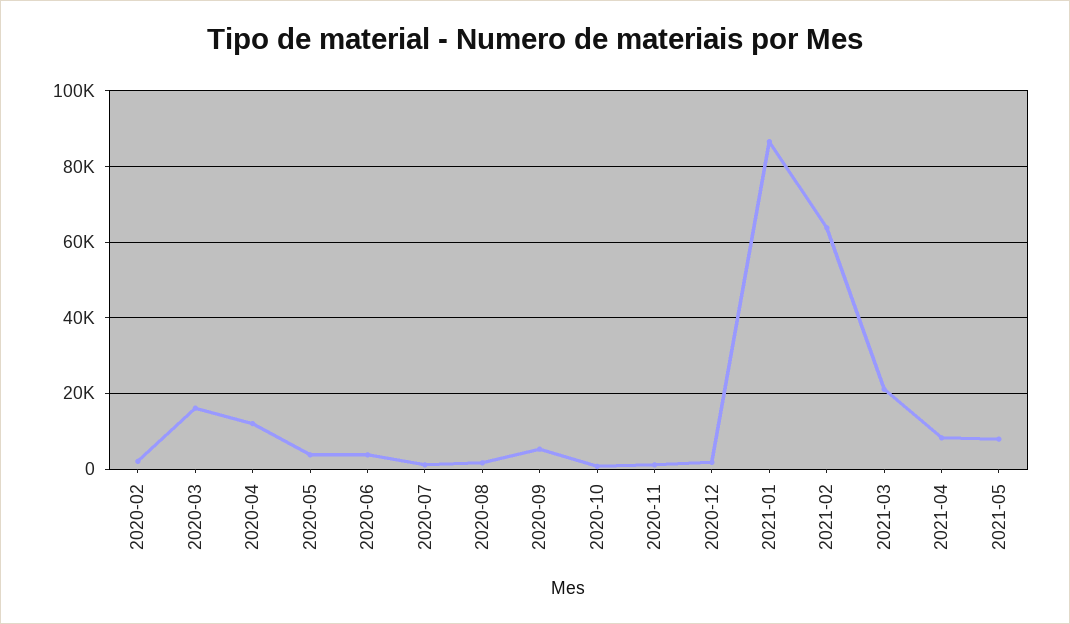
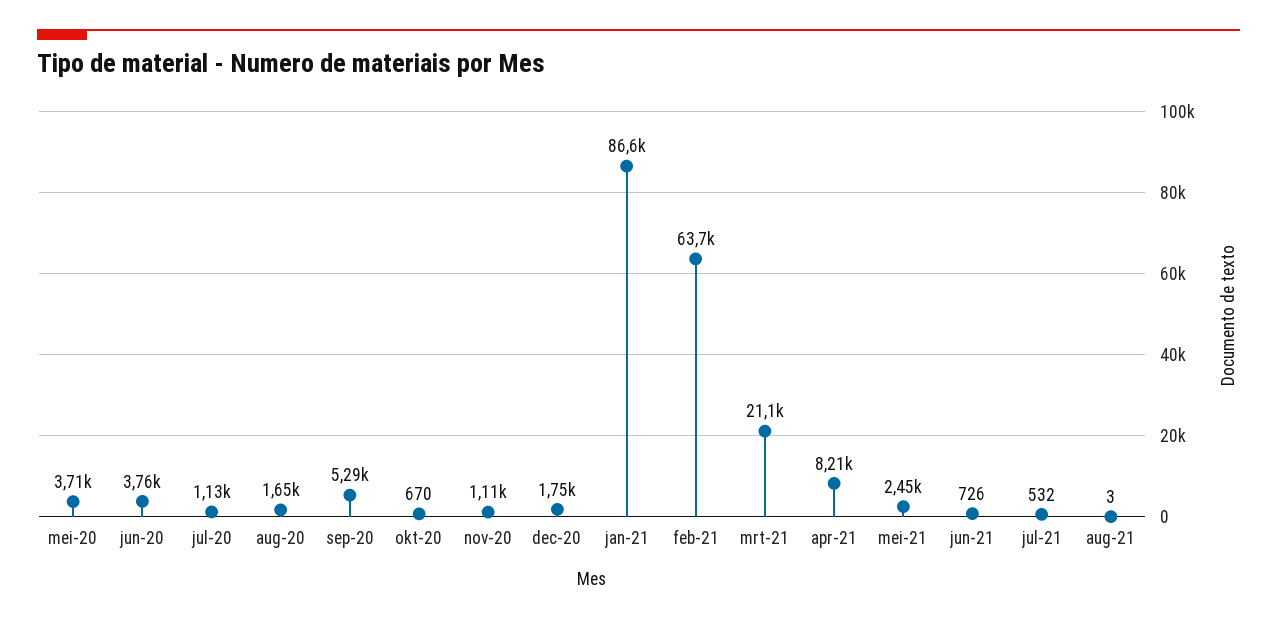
2020-02: 2000 -> none
2020-03: 16000 -> none
2020-04: 12000 -> none
2021-05: 8000 -> 2450
jun-21: none -> 726
jul-21: none -> 532
aug-21: none -> 3

